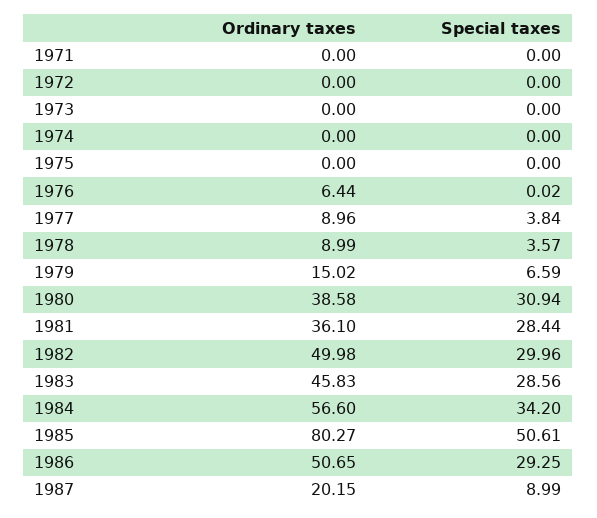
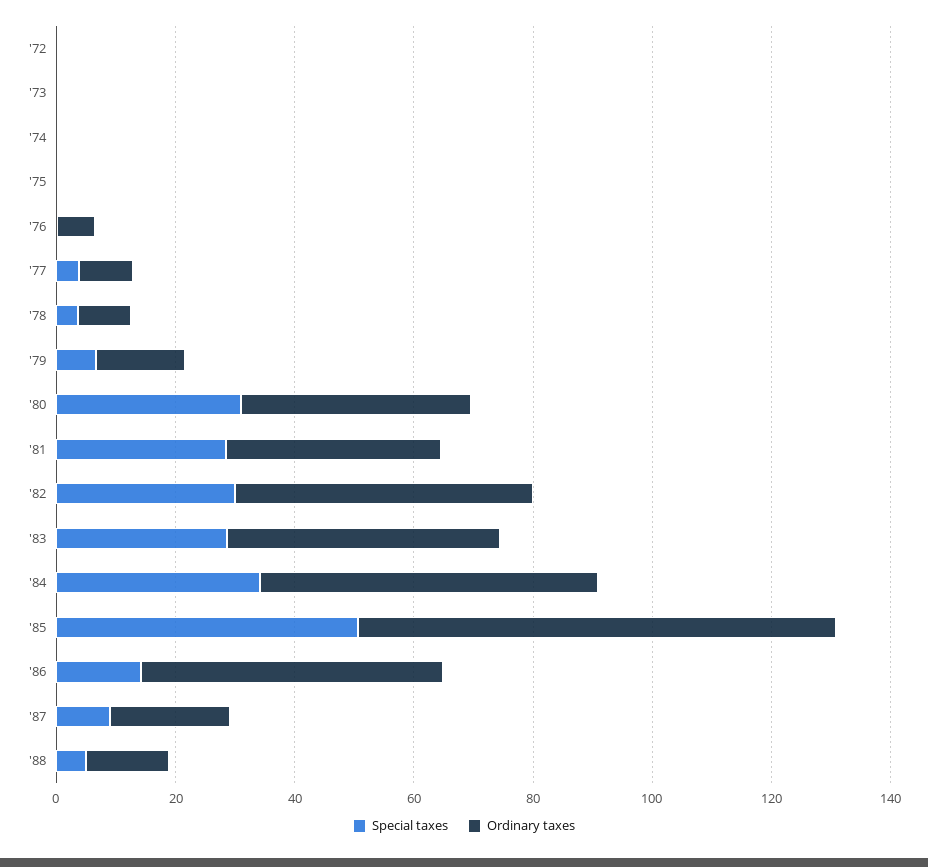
Ordinary taxes, 1971: 0 -> none
Special taxes, 1971: 0 -> none
Special taxes, 1986: 29.25 -> 15
Special taxes, '88: none -> 5
Ordinary taxes, '88: none -> 15

